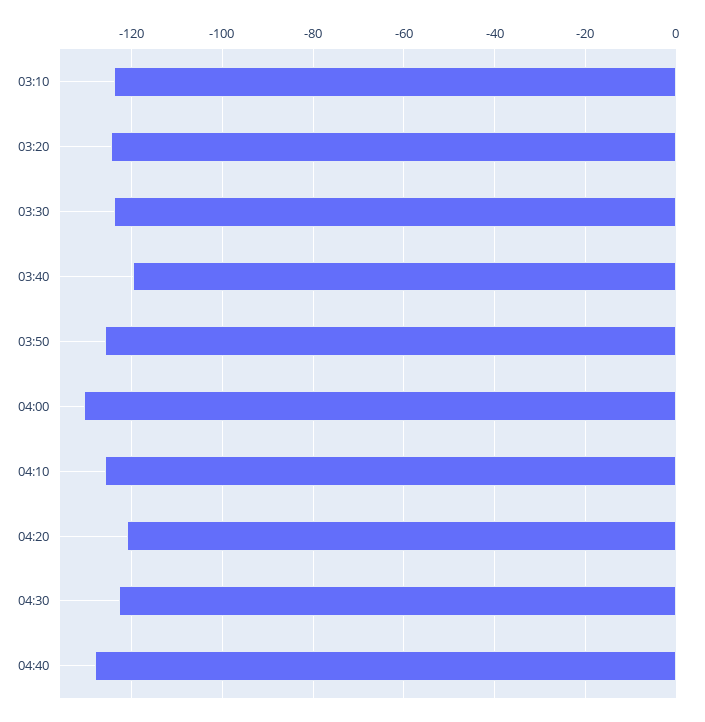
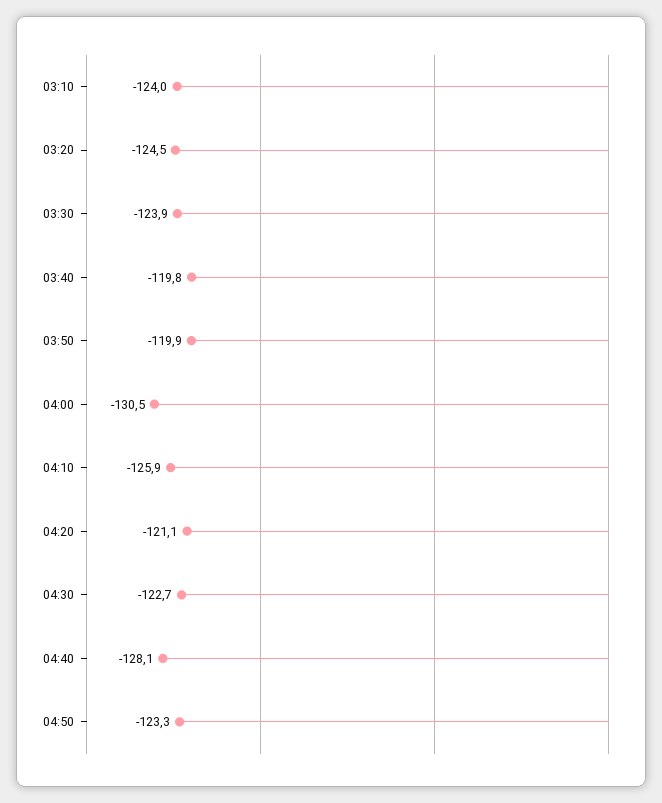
03:50: -126 -> -119.9
04:50: none -> -123.3

